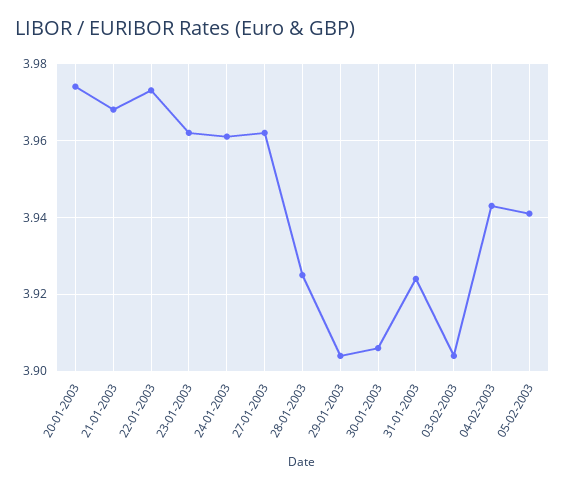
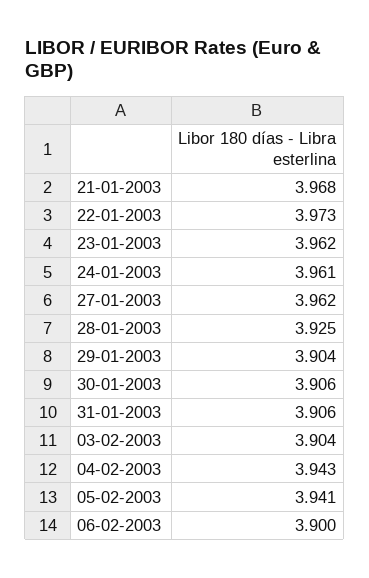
20-01-2003: 3.975 -> none
31-01-2003: 3.925 -> 3.906
06-02-2003: none -> 3.9

